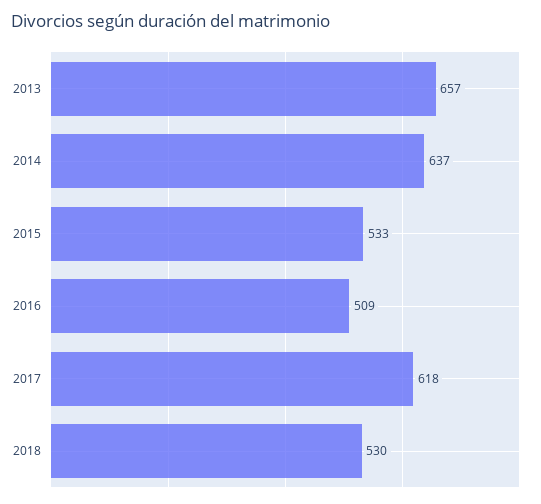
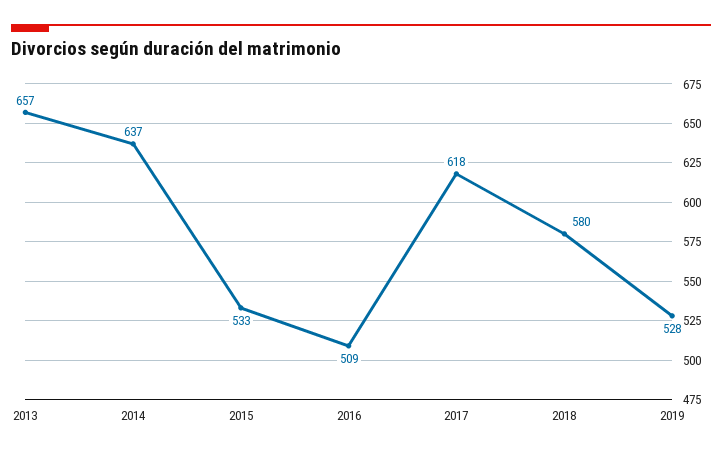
2018: 530 -> 580
2019: none -> 528

